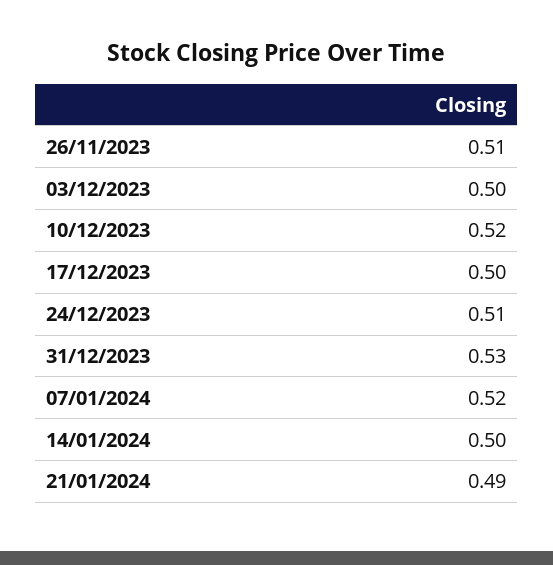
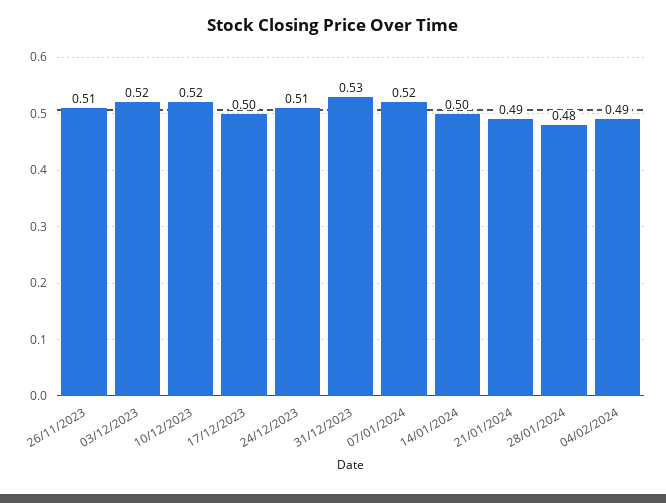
03/12/2023: 0.5 -> 0.52
28/01/2024: none -> 0.48
04/02/2024: none -> 0.49

